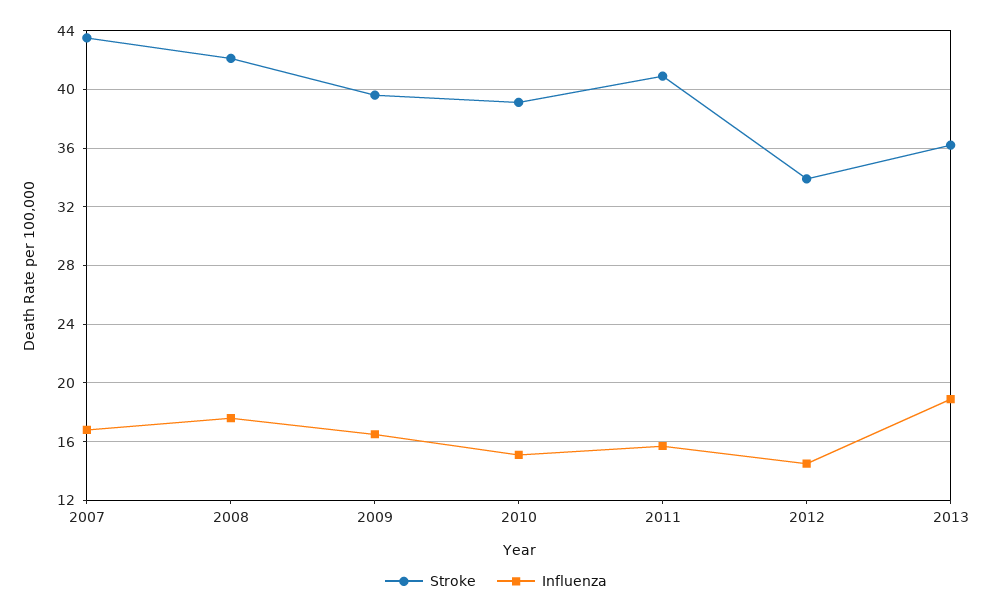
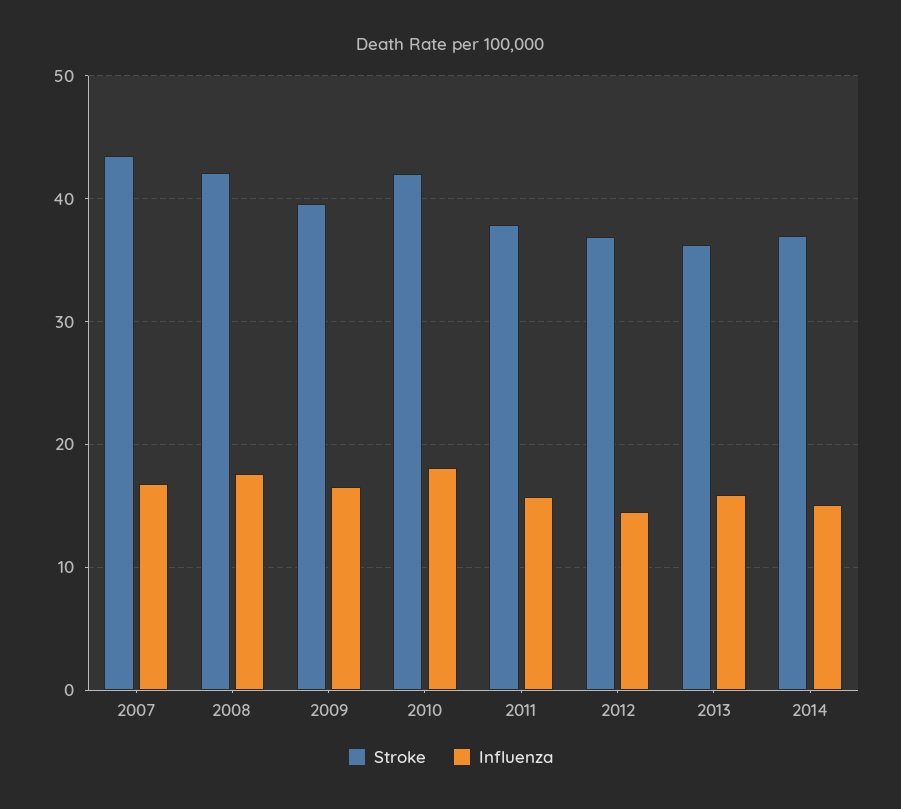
Stroke, 2010: 39 -> 42
Influenza, 2010: 15 -> 18
Stroke, 2011: 41 -> 38
Stroke, 2012: 34 -> 37
Influenza, 2013: 19 -> 16
Stroke, 2014: none -> 37
Influenza, 2014: none -> 15

